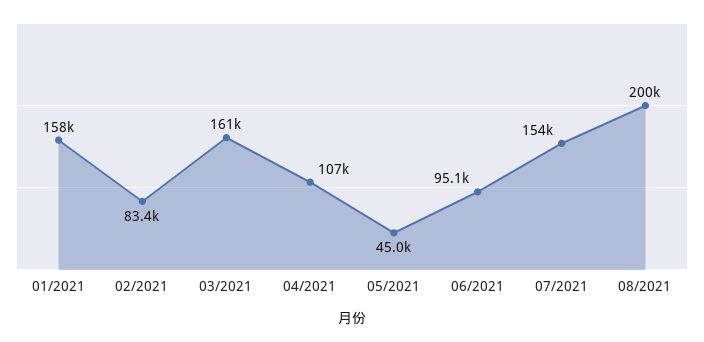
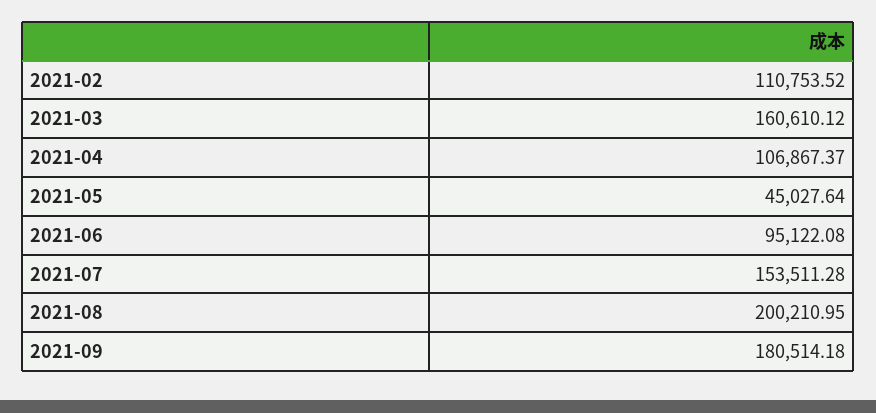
01/2021: 158000 -> none
02/2021: 83400 -> 110753.52
2021-09: none -> 180514.18

